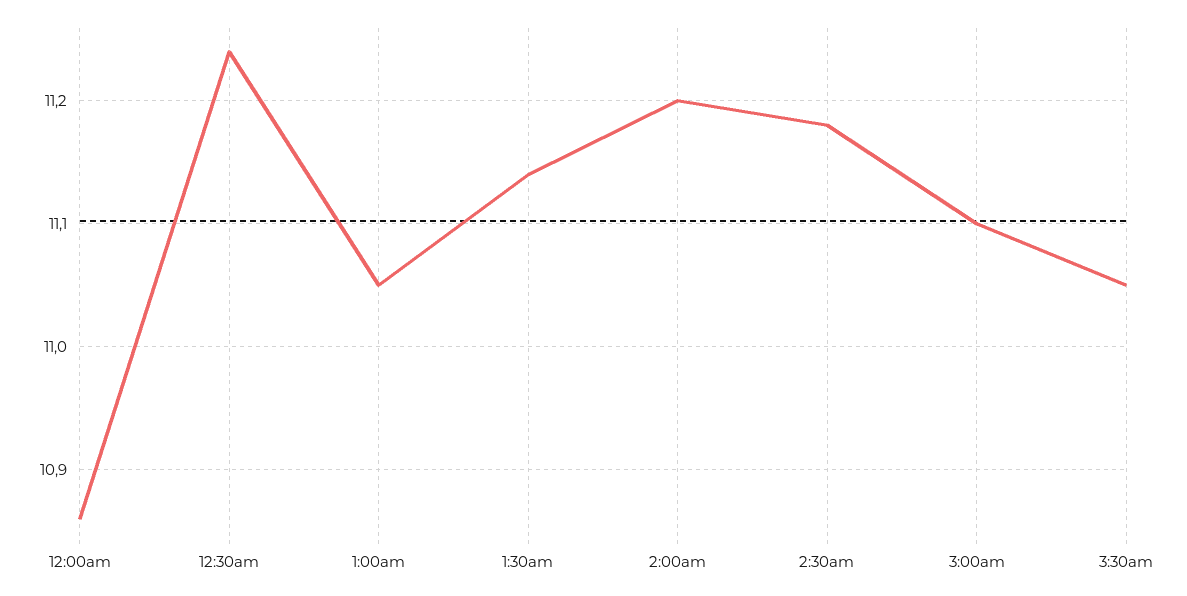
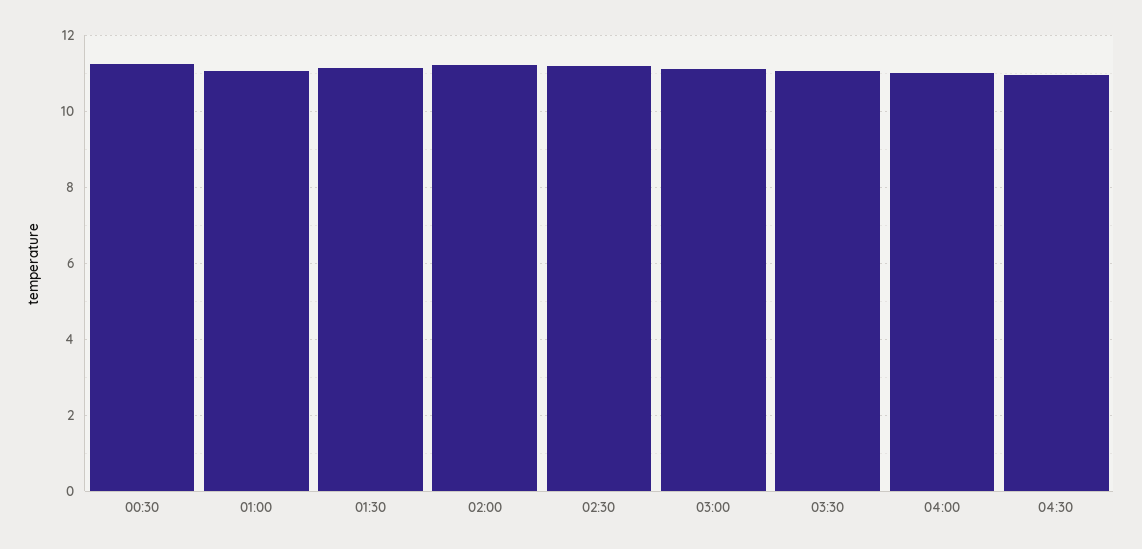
12:00am: 10.86 -> none
04:00: none -> 11
04:30: none -> 11

